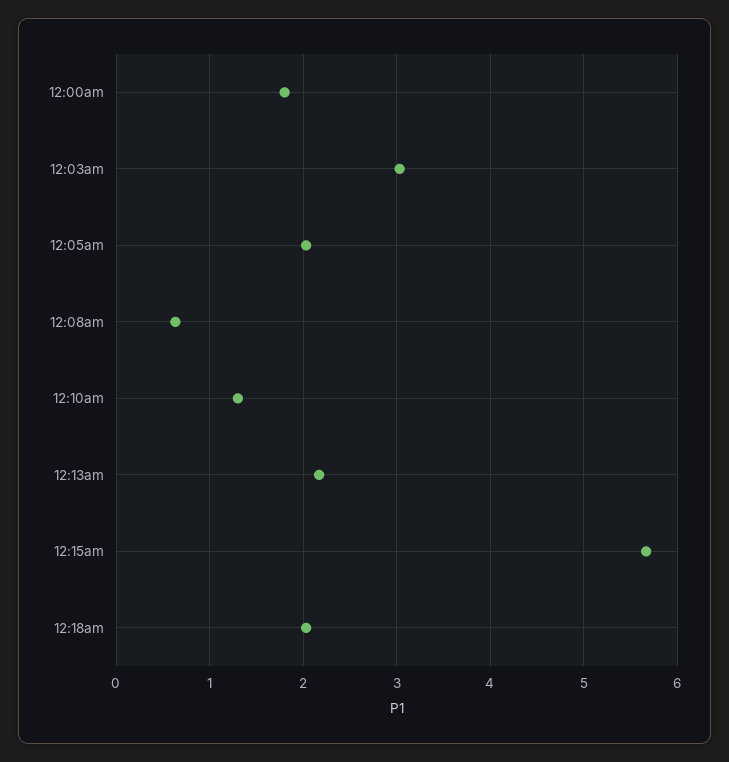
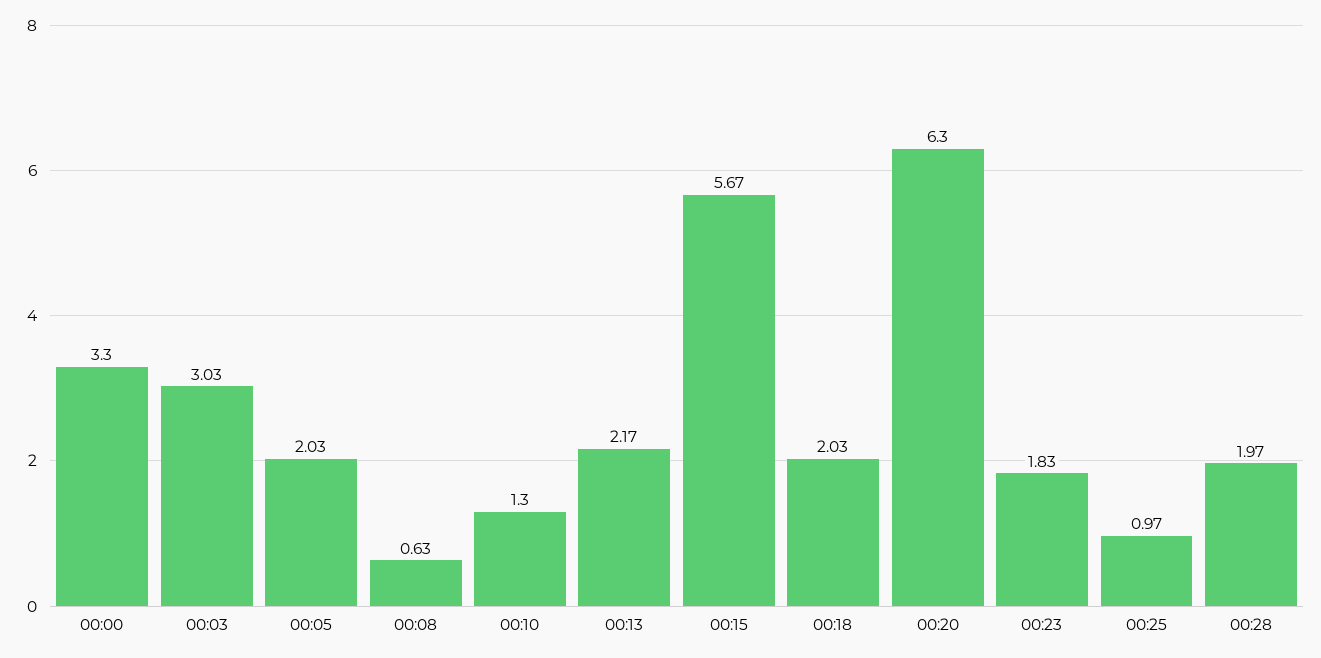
12:00am: 1.8 -> 3.3
00:20: none -> 6.3
00:23: none -> 1.83
00:25: none -> 0.97
00:28: none -> 1.97

